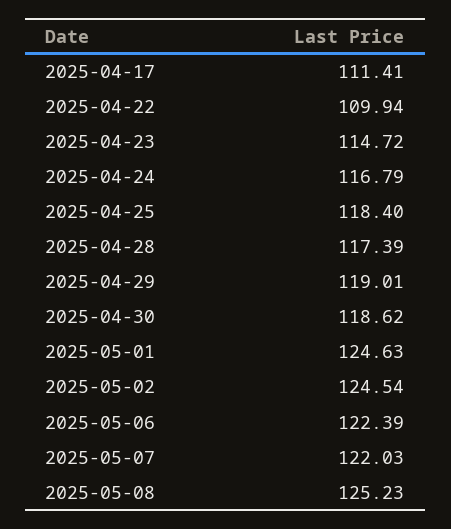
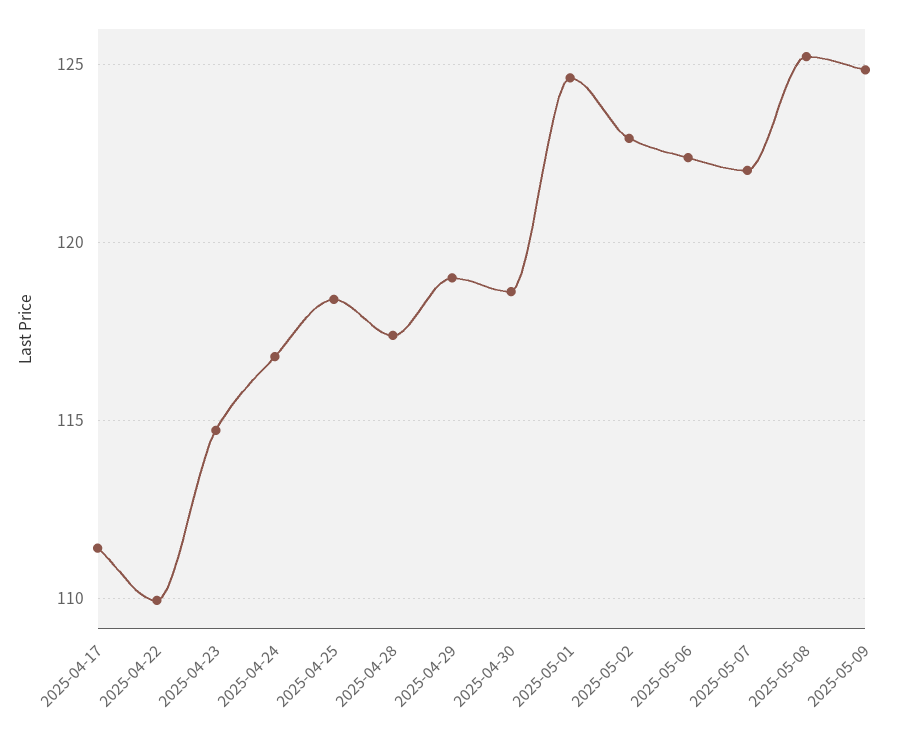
2025-05-02: 124.54 -> 123
2025-05-09: none -> 125

